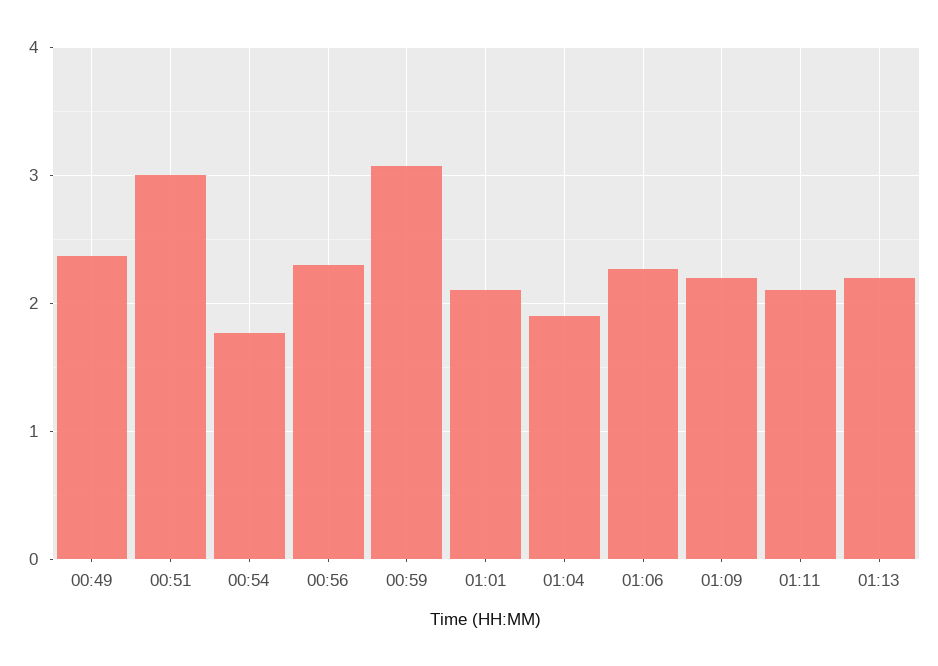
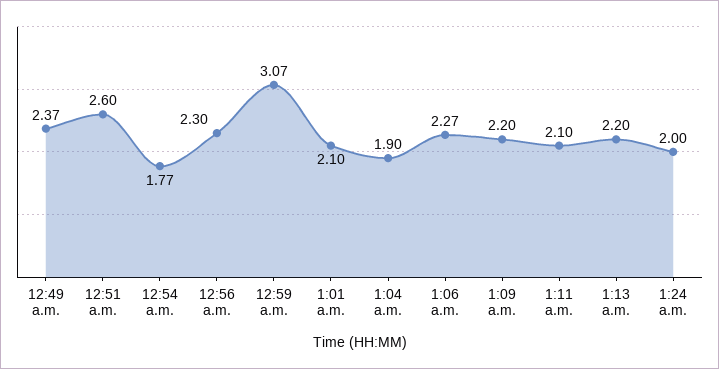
00:51: 3 -> 2.6
1:24 a.m.: none -> 2

